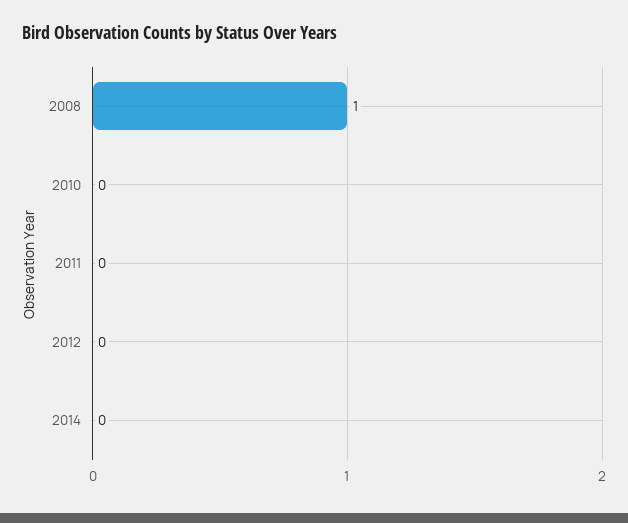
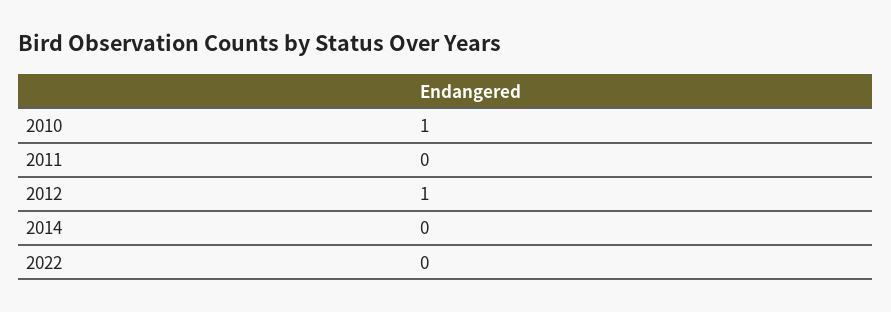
2008: 1 -> none
2010: 0 -> 1
2012: 0 -> 1
2022: none -> 0

